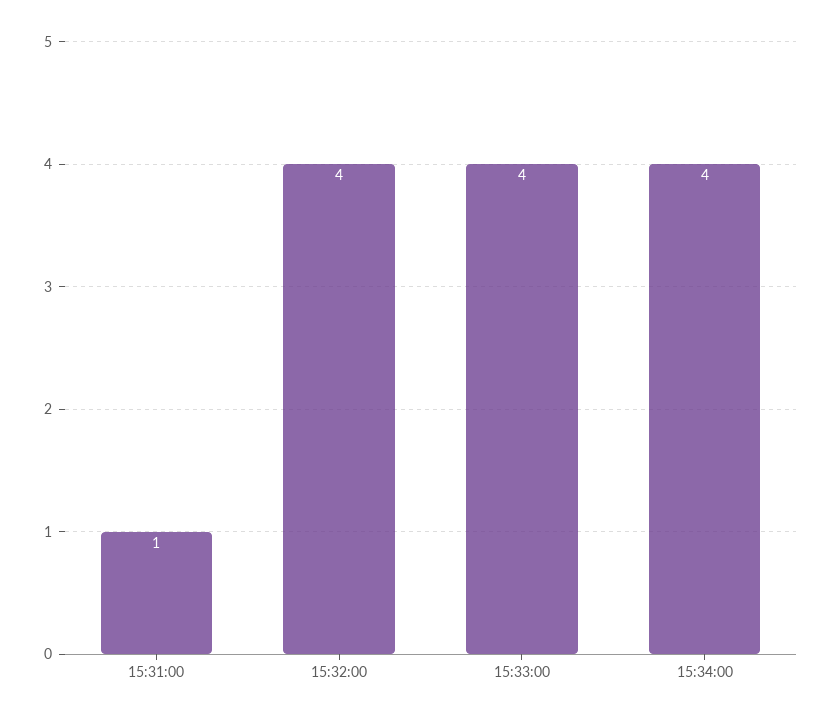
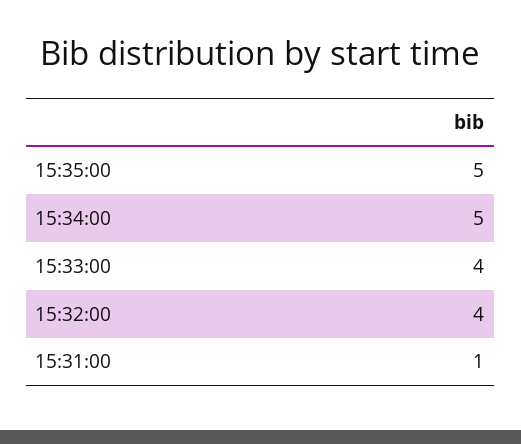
15:34:00: 4 -> 5
15:35:00: none -> 5

